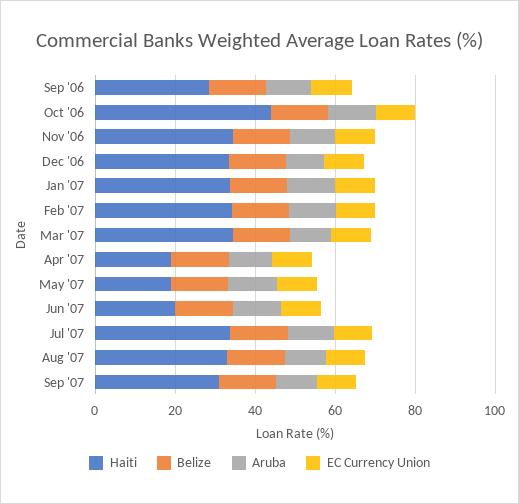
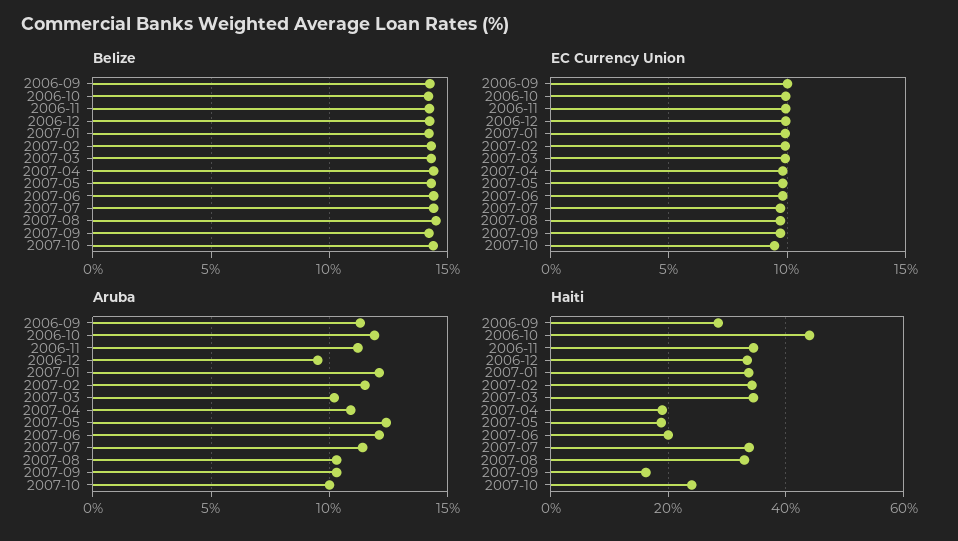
Haiti, Sep '07: 30 -> 16
Belize, 2007-10: none -> 14.5
EC Currency Union, 2007-10: none -> 9.5
Aruba, 2007-10: none -> 10
Haiti, 2007-10: none -> 24

